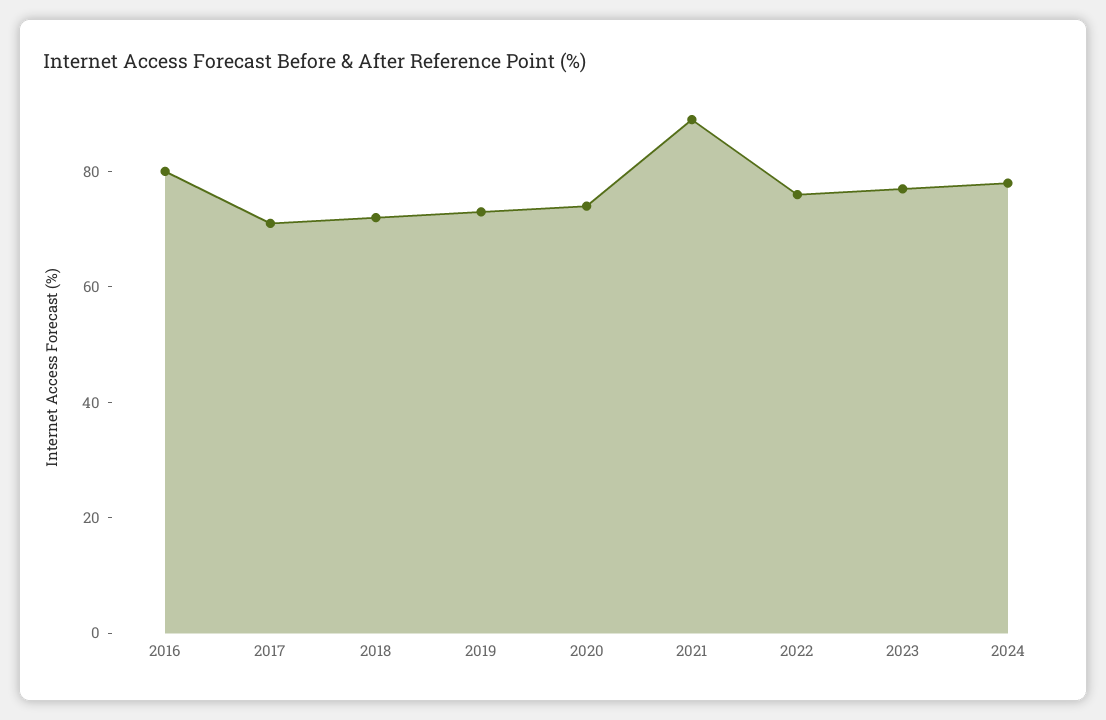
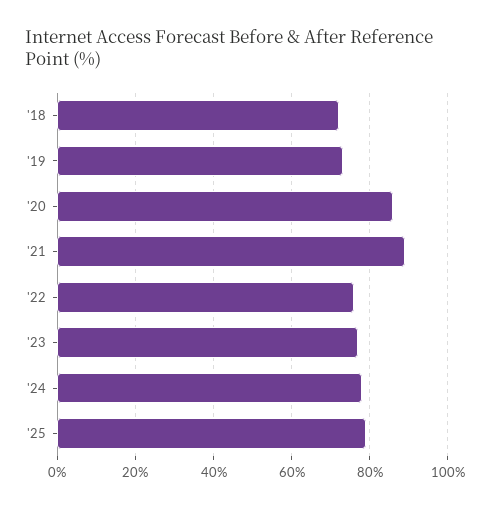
2016: 80 -> none
2017: 70 -> none
2020: 75 -> 85
'25: none -> 80

